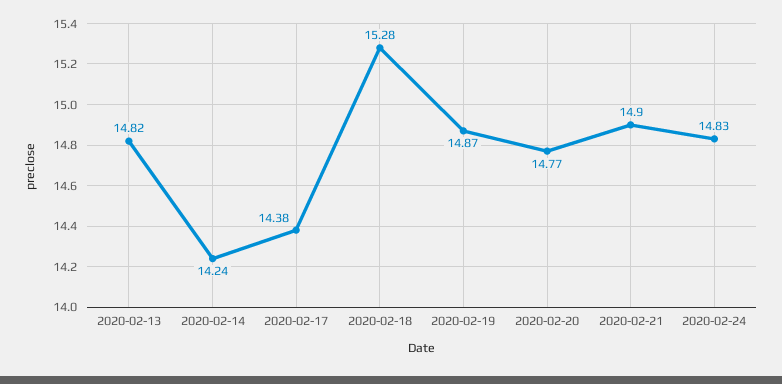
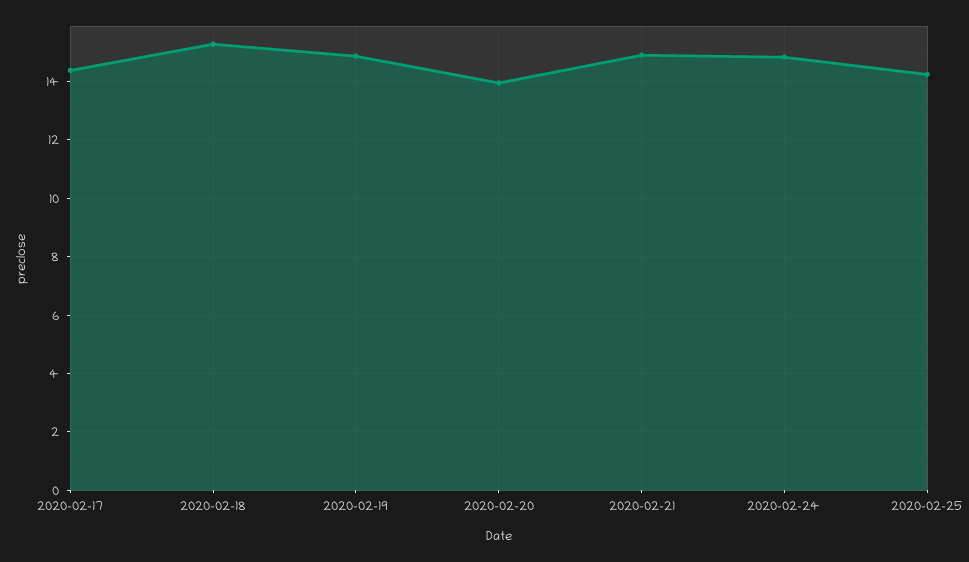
2020-02-13: 14.82 -> none
2020-02-14: 14.24 -> none
2020-02-20: 14.77 -> 14
2020-02-25: none -> 14.25

